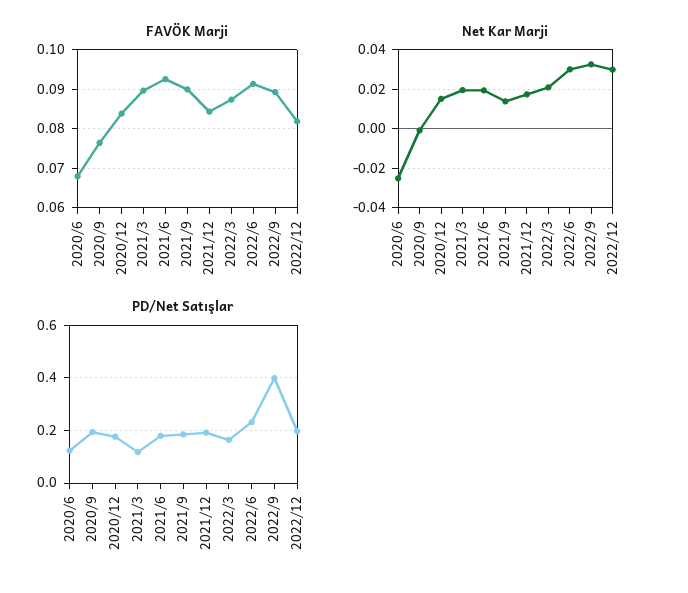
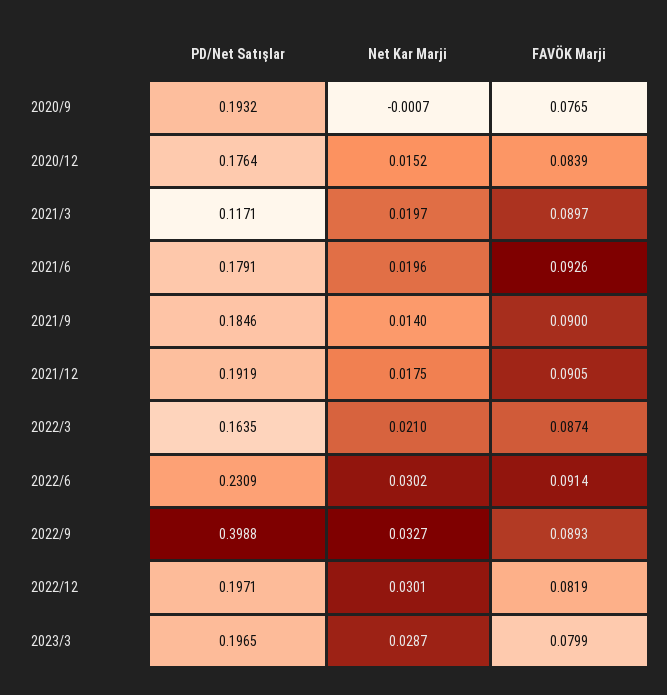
FAVÖK Marji, 2020/6: 0.068 -> none
FAVÖK Marji, 2021/12: 0.084 -> 0.0905
Net Kar Marji, 2020/6: -0.025 -> none
PD/Net Satışlar, 2020/6: 0.125 -> none
PD/Net Satışlar, 2023/3: none -> 0.1965
Net Kar Marji, 2023/3: none -> 0.0287
FAVÖK Marji, 2023/3: none -> 0.0799

